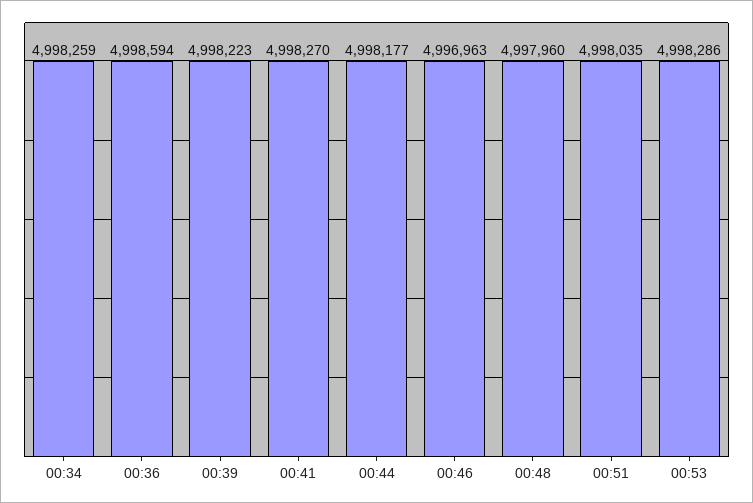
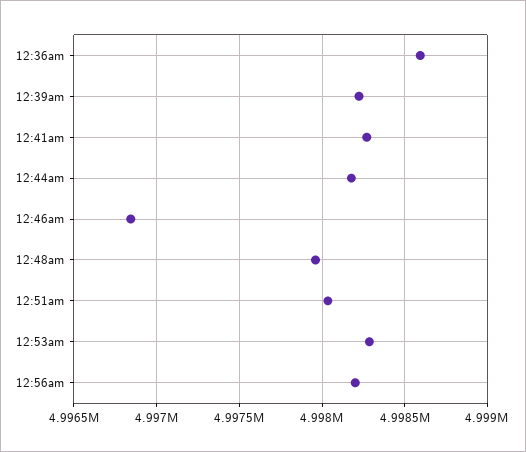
00:34: 4998259 -> none
00:46: 4996963 -> 4996850
12:56am: none -> 4998200

